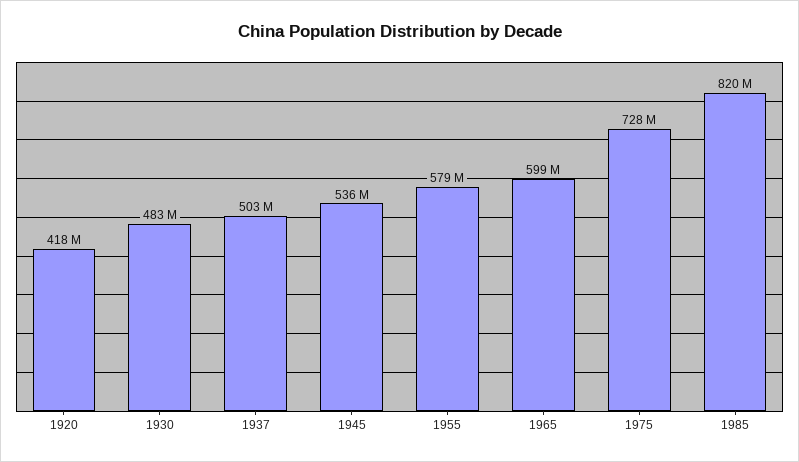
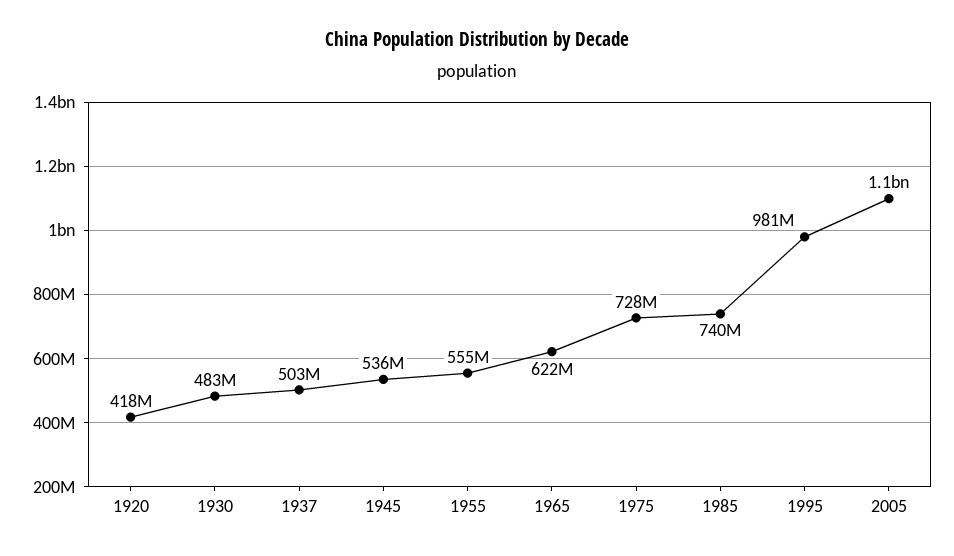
1955: 579000000 -> 555000000
1965: 599000000 -> 622000000
1985: 820000000 -> 740000000
1995: none -> 981000000
2005: none -> 1100000000

